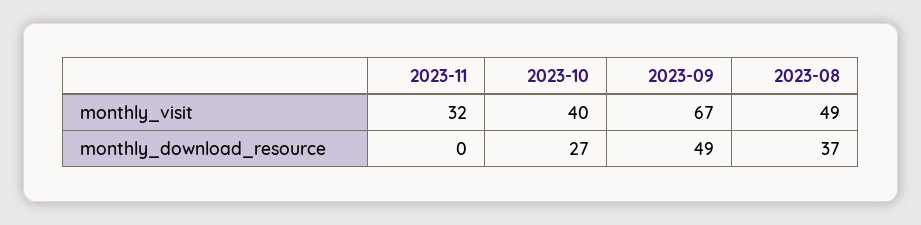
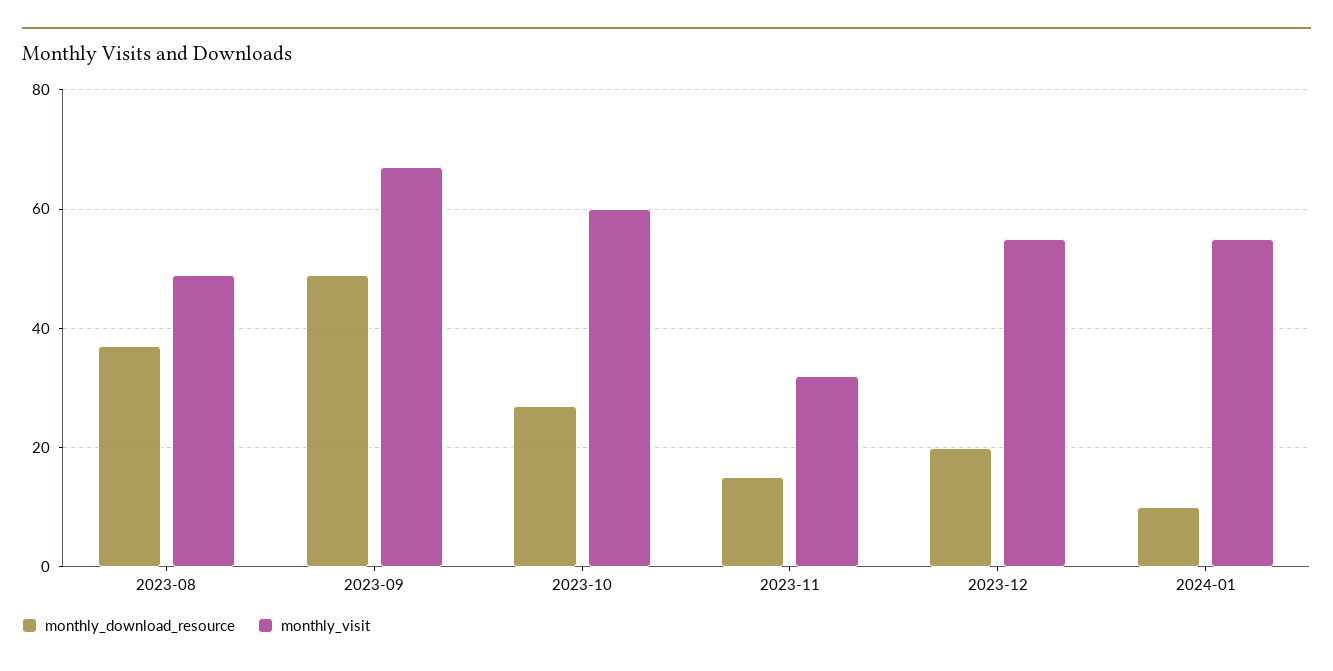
monthly_visit, 2023-10: 40 -> 60
monthly_download_resource, 2023-11: 0 -> 15
monthly_download_resource, 2023-12: none -> 20
monthly_visit, 2023-12: none -> 55
monthly_download_resource, 2024-01: none -> 10
monthly_visit, 2024-01: none -> 55

